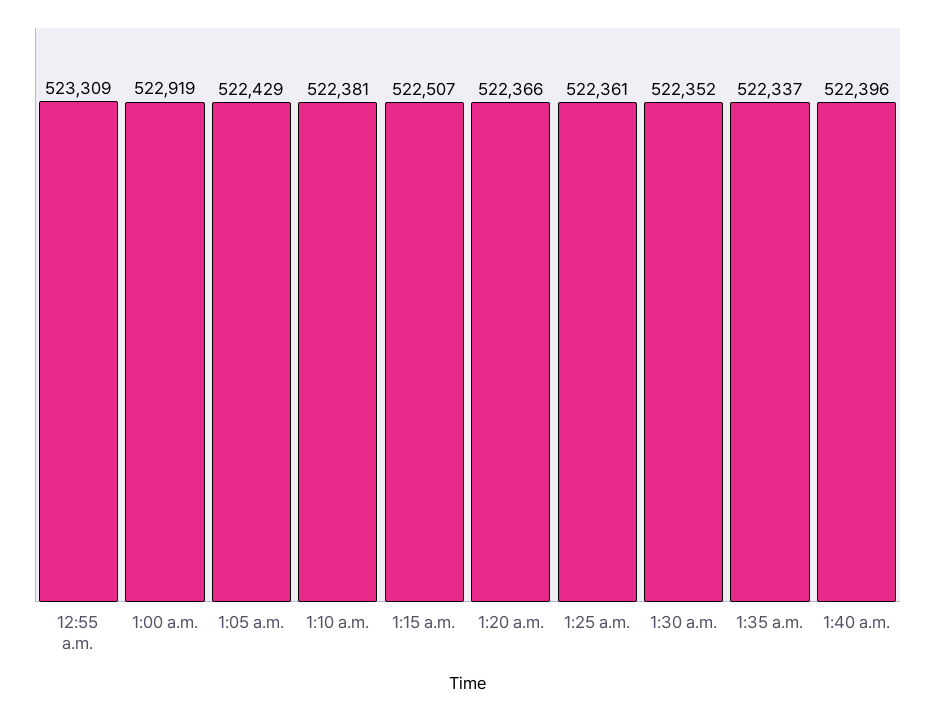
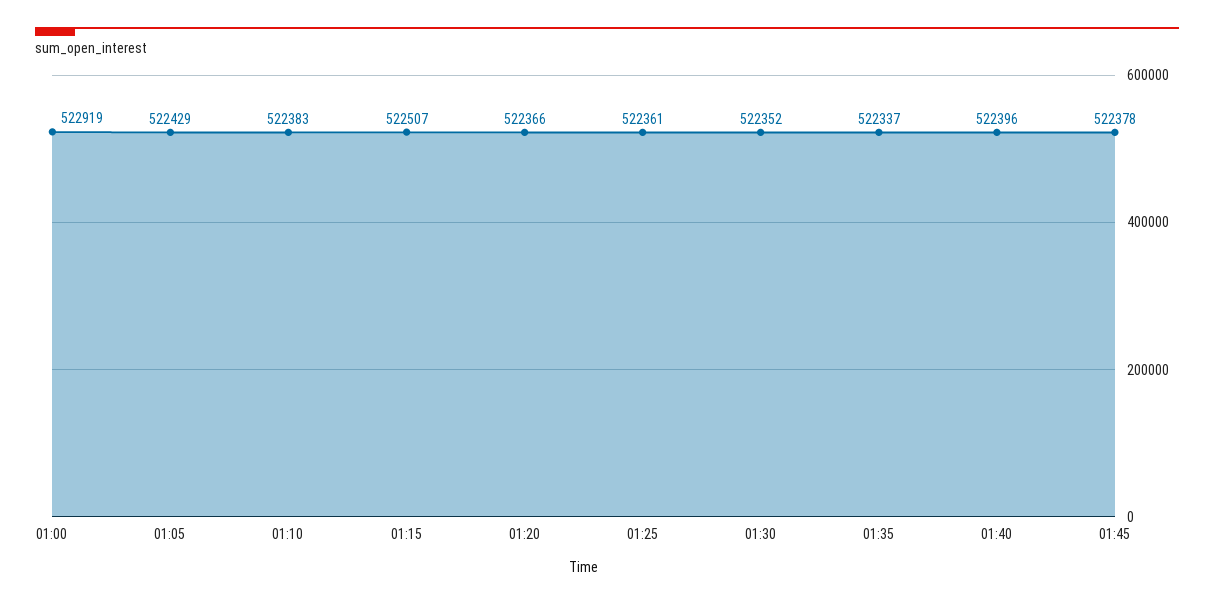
12:55 a.m.: 523309 -> none
1:10 a.m.: 522381 -> 522383
01:45: none -> 522378

